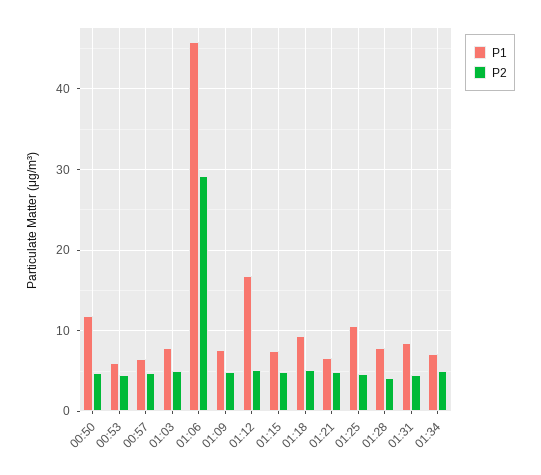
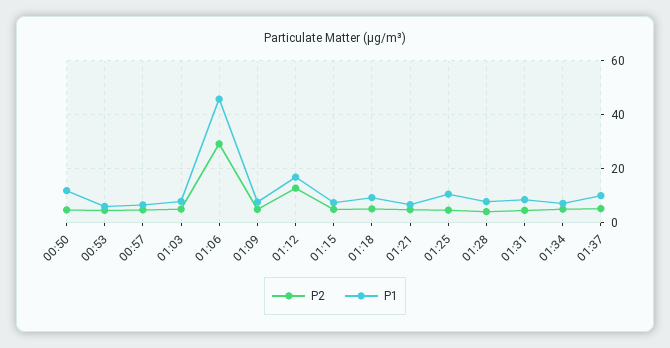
P2, 01:12: 5 -> 12.5
P2, 01:37: none -> 5
P1, 01:37: none -> 10

